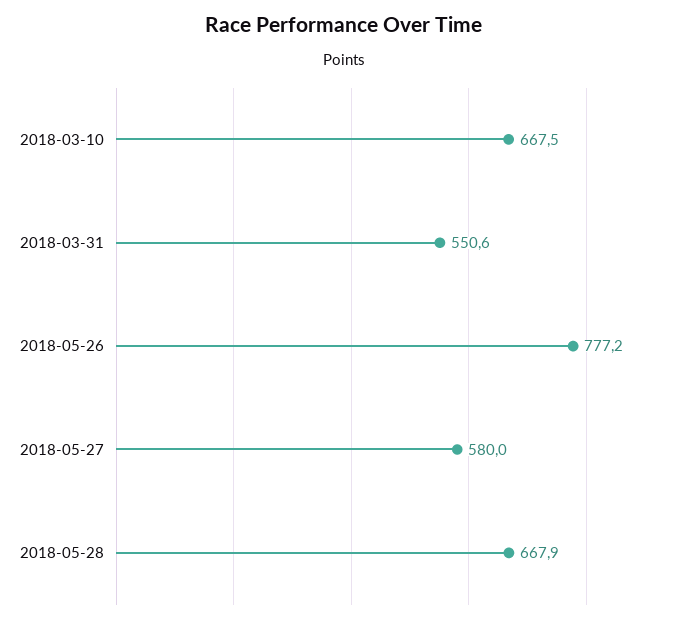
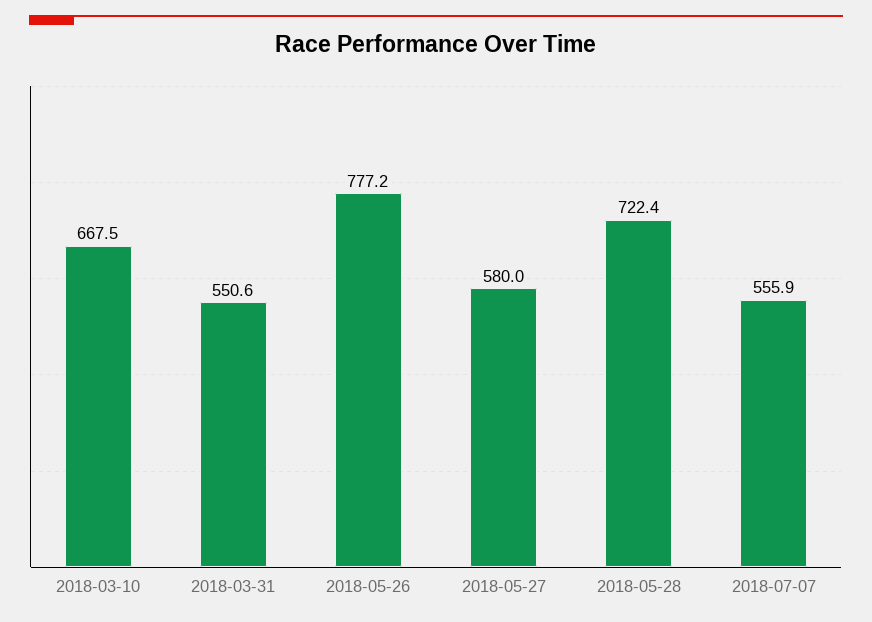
2018-05-28: 667.9 -> 722.4
2018-07-07: none -> 555.9

